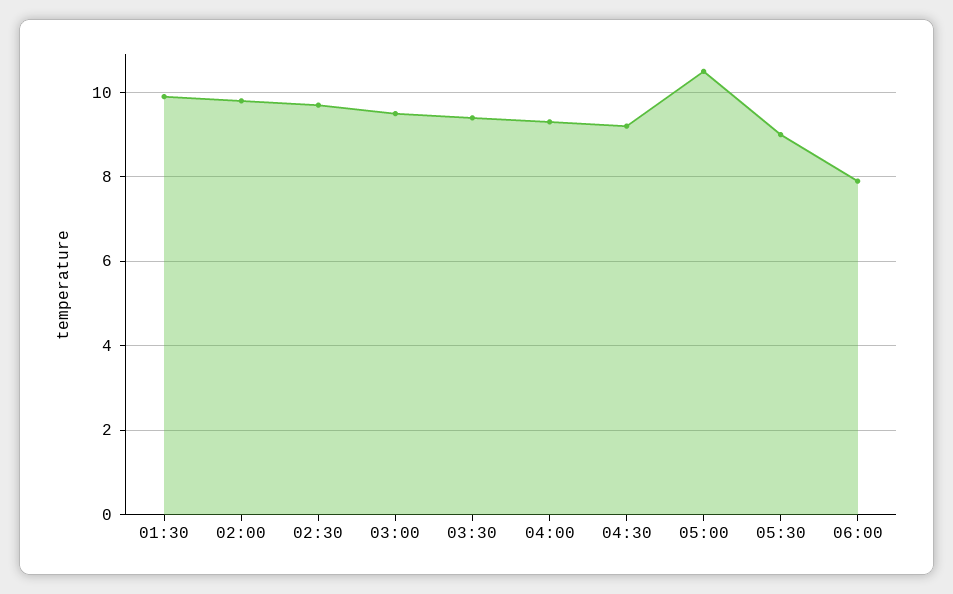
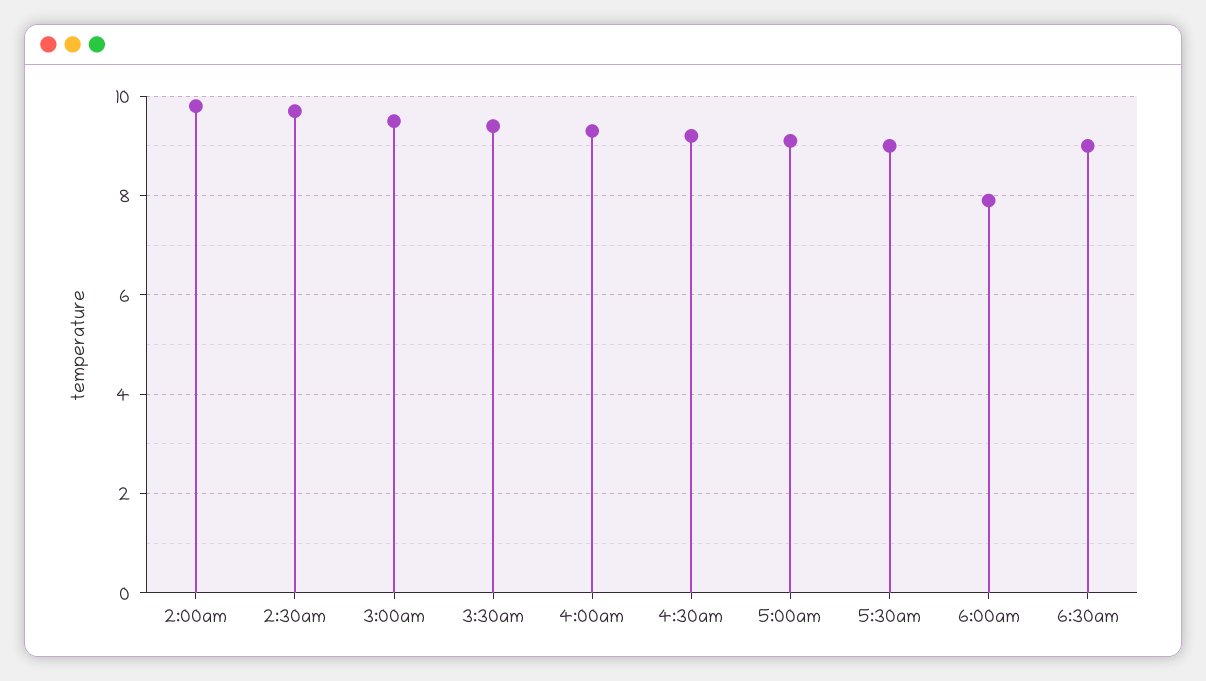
01:30: 10 -> none
05:00: 10.5 -> 9
6:30am: none -> 9

